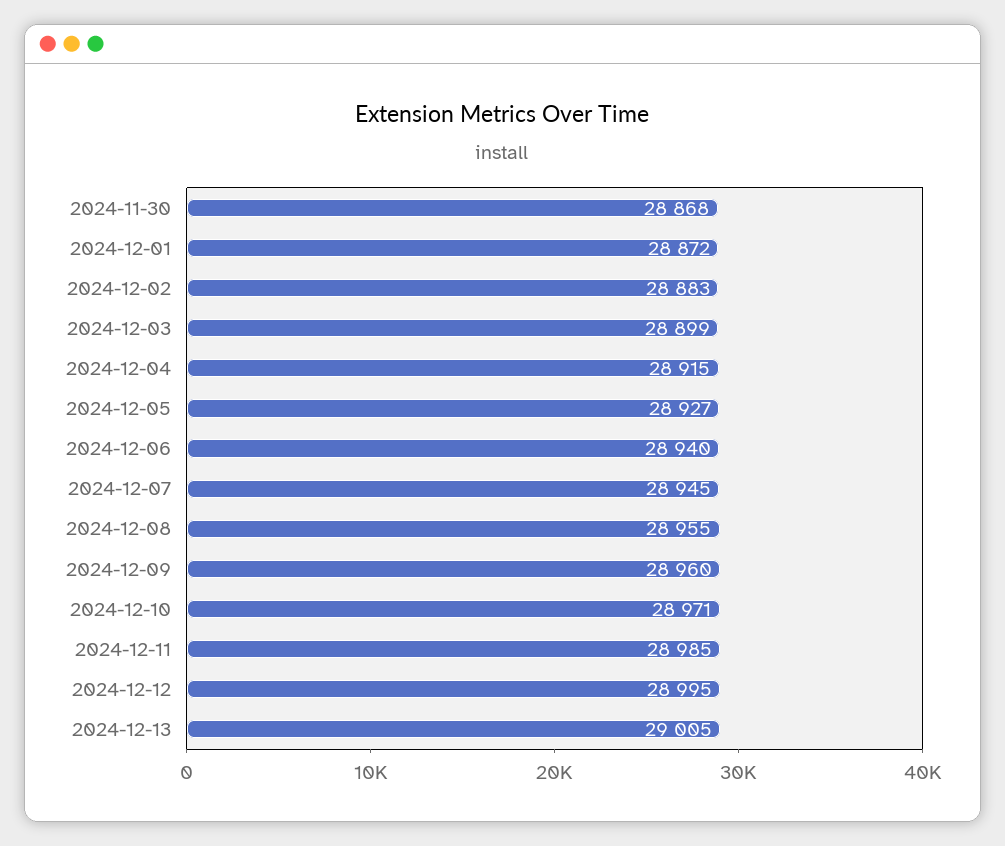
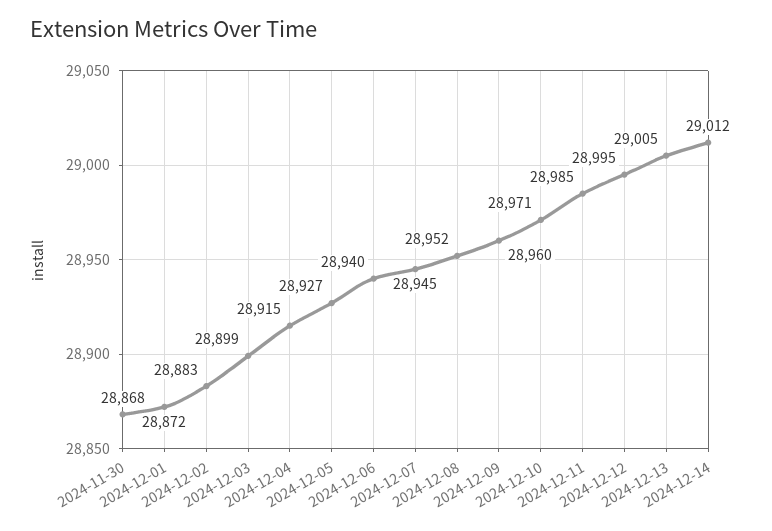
2024-12-08: 28955 -> 28952
2024-12-14: none -> 29012

